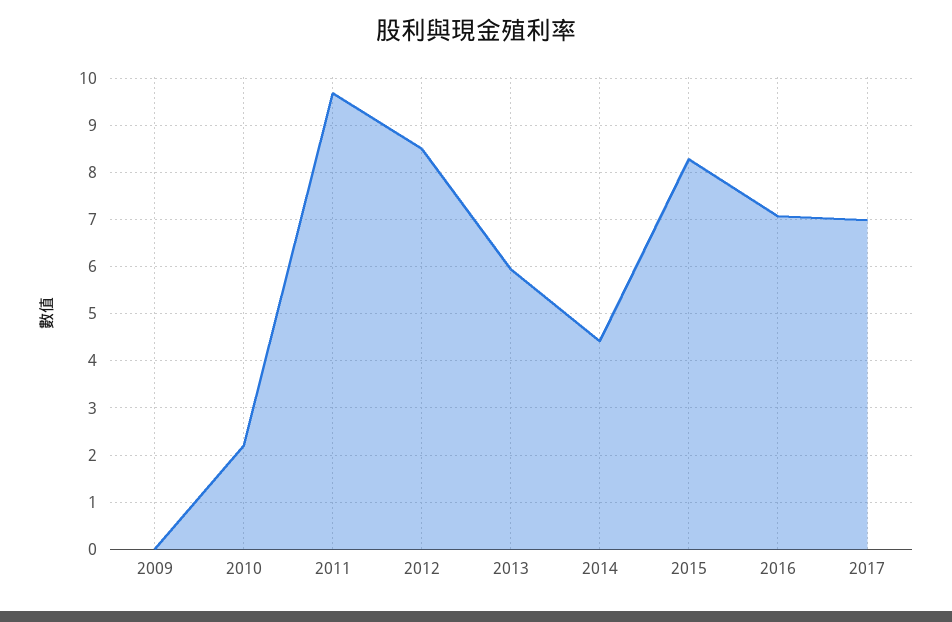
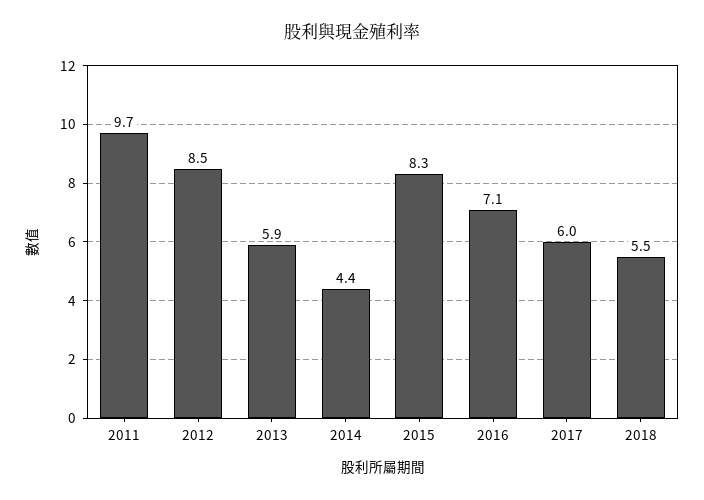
2009: 0 -> none
2010: 2.2 -> none
2017: 7 -> 6
2018: none -> 5.5

